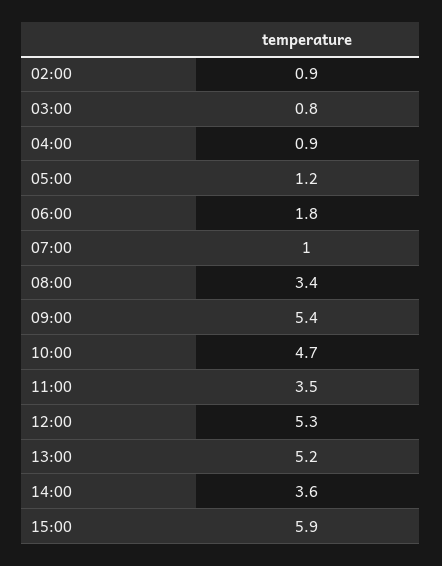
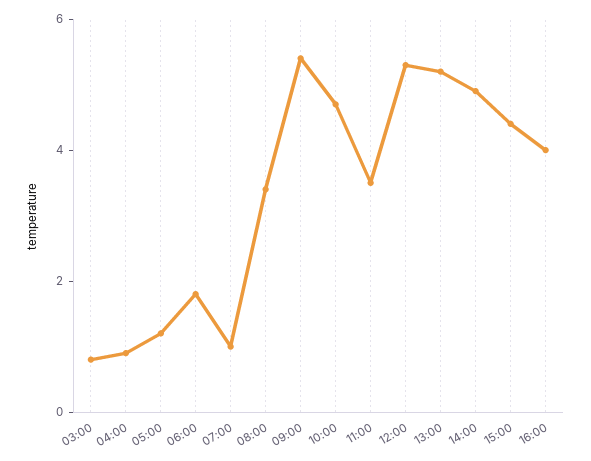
02:00: 0.9 -> none
14:00: 3.6 -> 5
15:00: 5.9 -> 4.5
16:00: none -> 4

